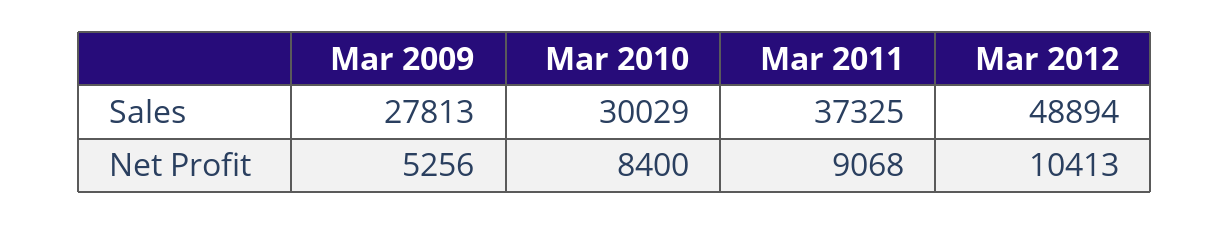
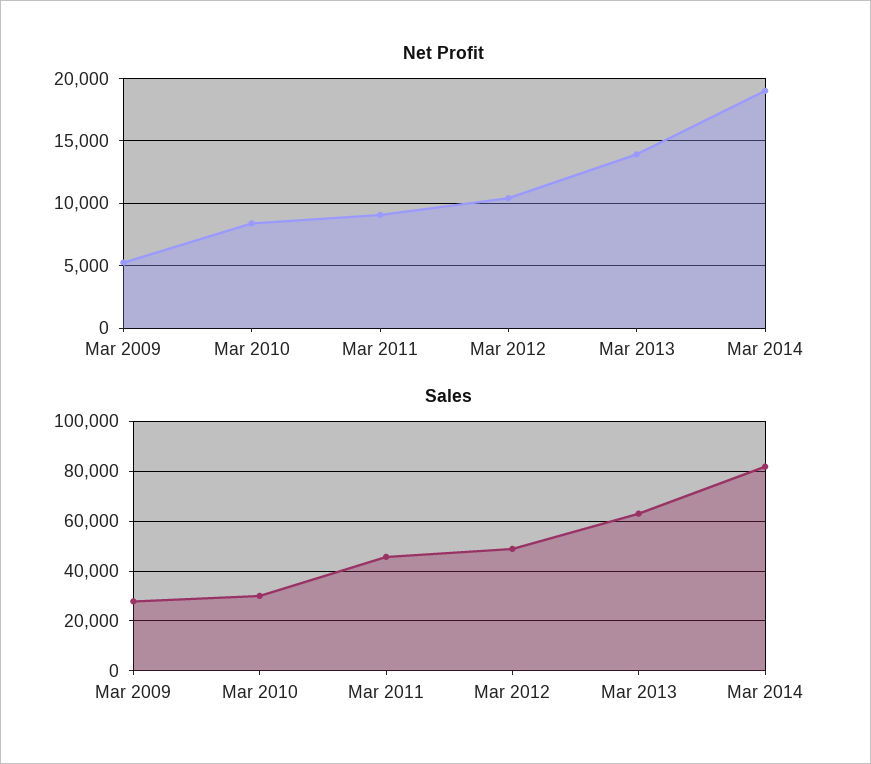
Sales, Mar 2011: 37325 -> 45000
Net Profit, Mar 2013: none -> 14000
Net Profit, Mar 2014: none -> 19000
Sales, Mar 2013: none -> 62500
Sales, Mar 2014: none -> 82500

